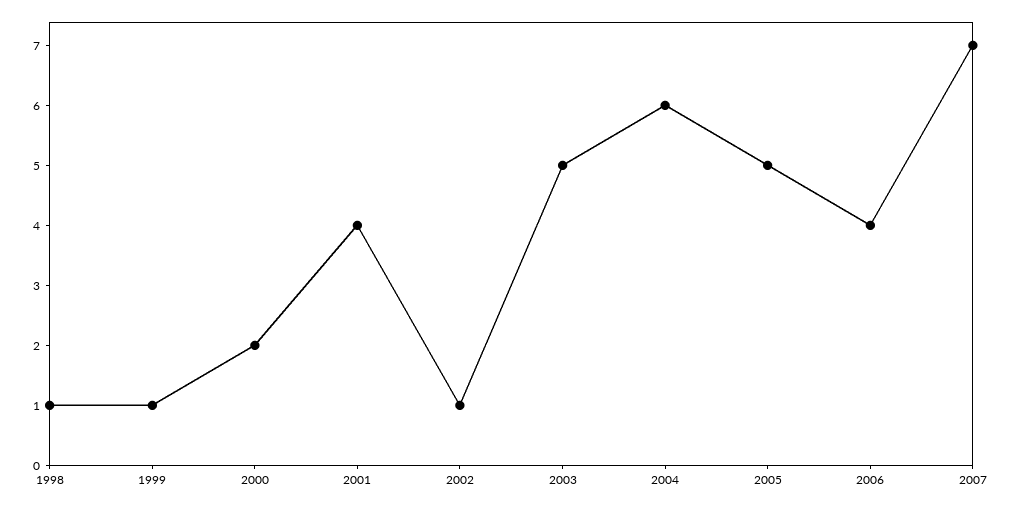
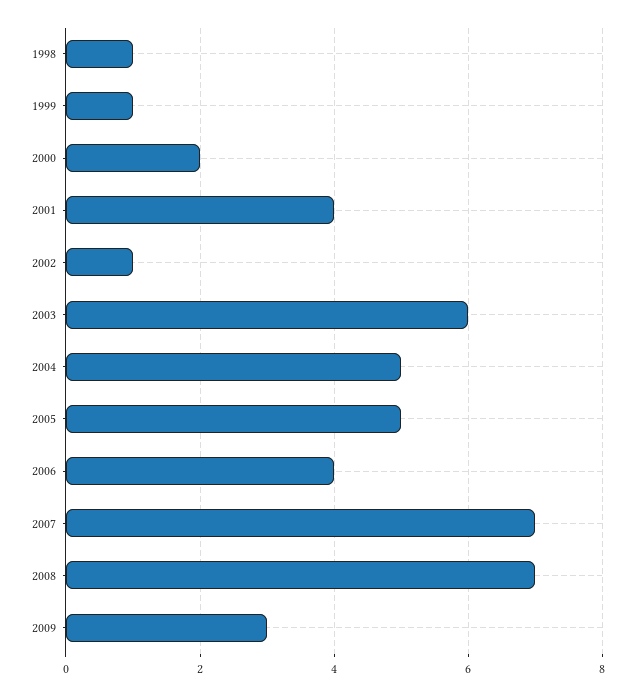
2003: 5 -> 6
2004: 6 -> 5
2008: none -> 7
2009: none -> 3

